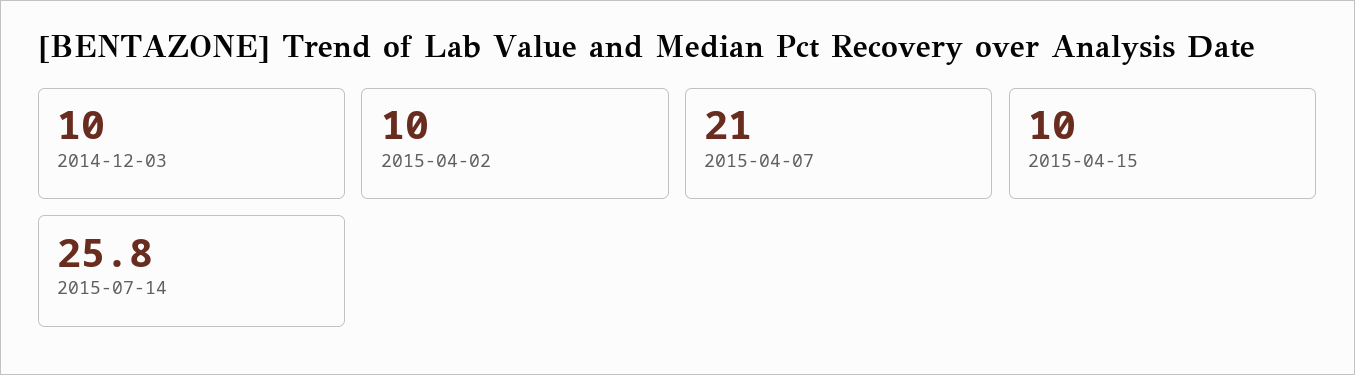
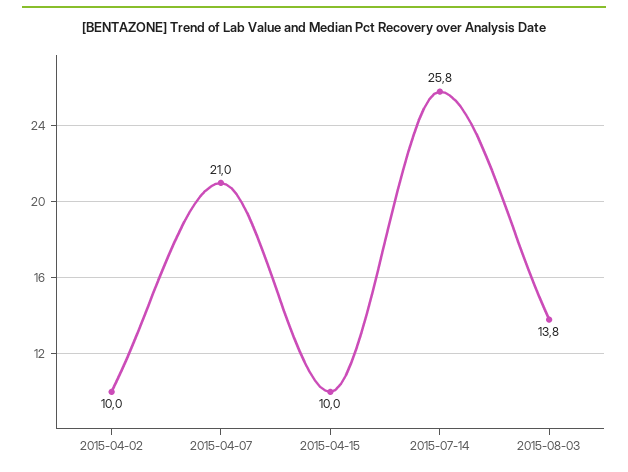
2014-12-03: 10 -> none
2015-08-03: none -> 13.8

